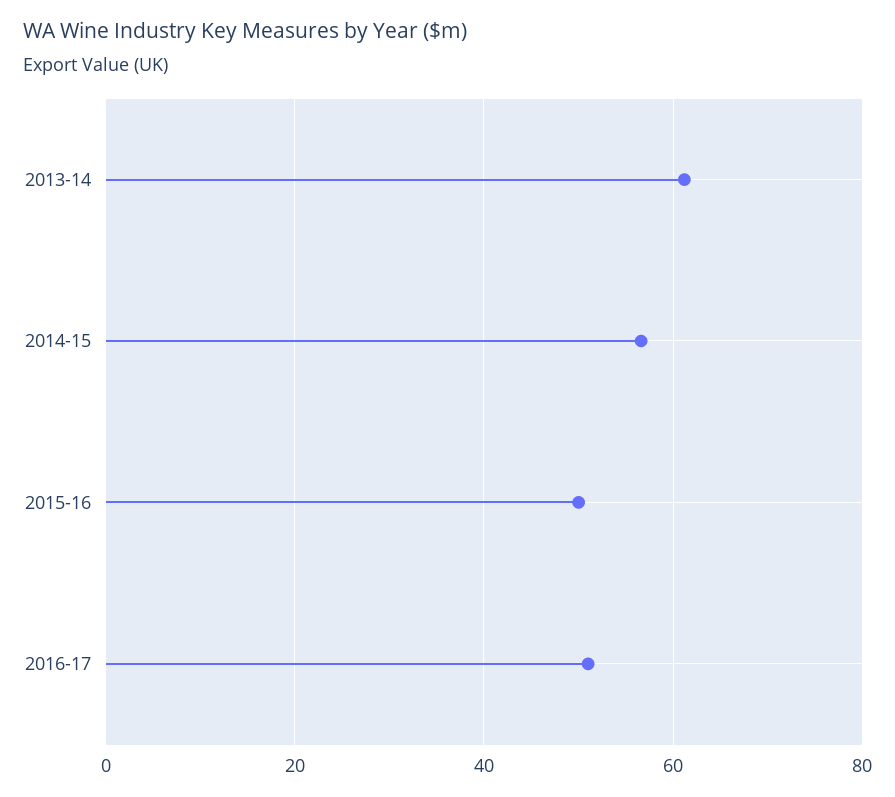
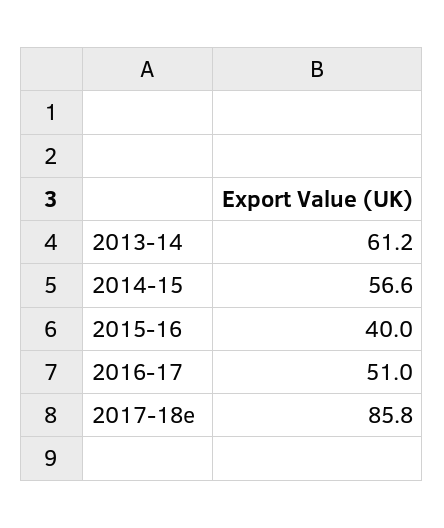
2015-16: 50 -> 40
2017-18e: none -> 85.8

